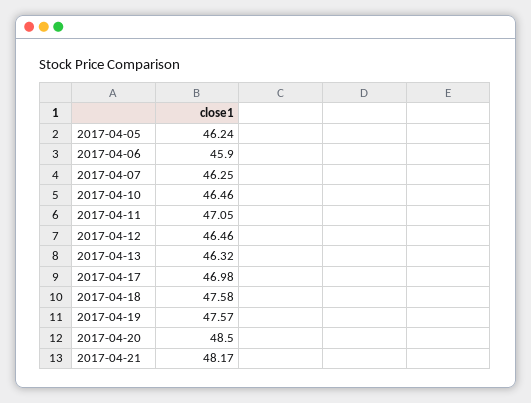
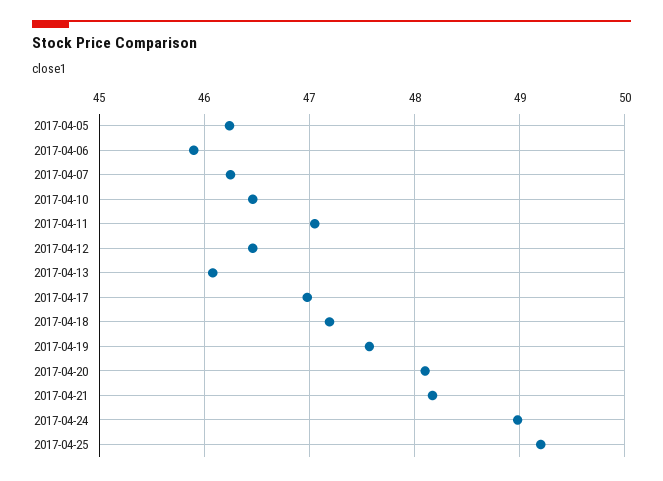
2017-04-13: 46.32 -> 46.1
2017-04-18: 47.58 -> 47.2
2017-04-20: 48.5 -> 48.1
2017-04-24: none -> 49
2017-04-25: none -> 49.2

